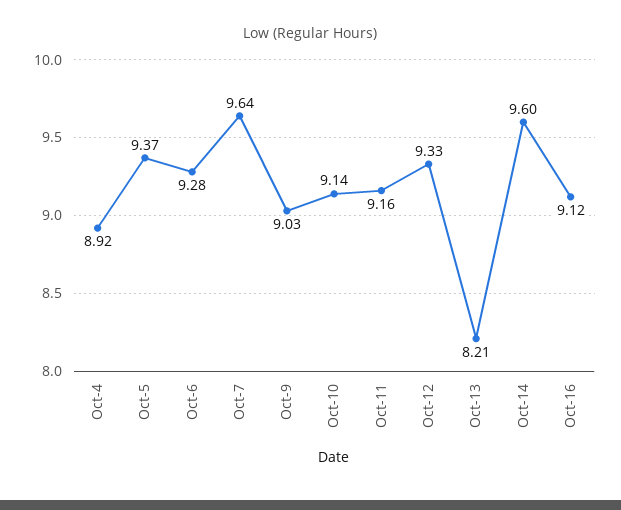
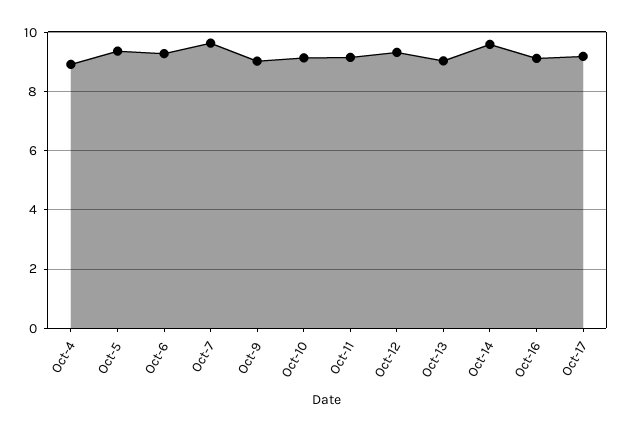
Oct-13: 8.21 -> 9
Oct-17: none -> 9.25

